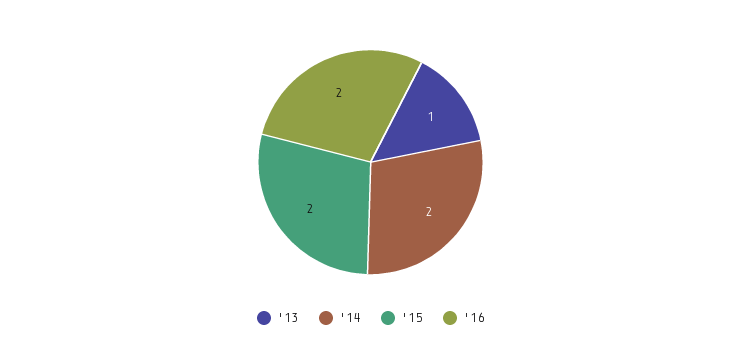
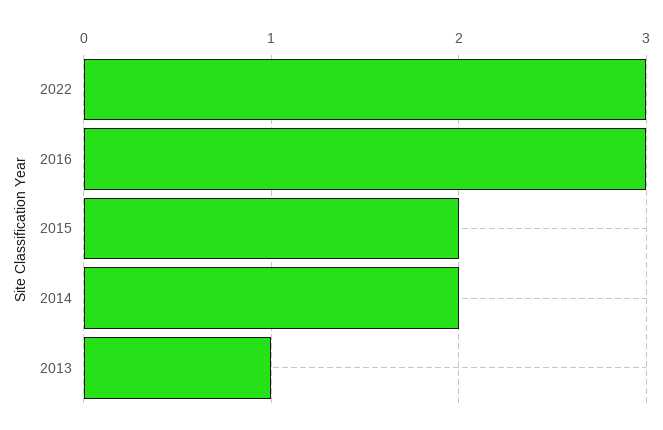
'16: 2 -> 3
2022: none -> 3

